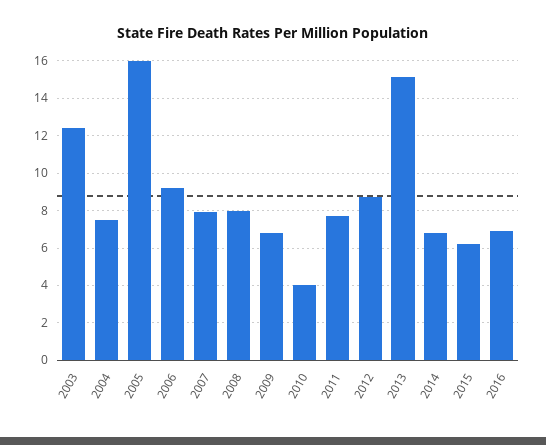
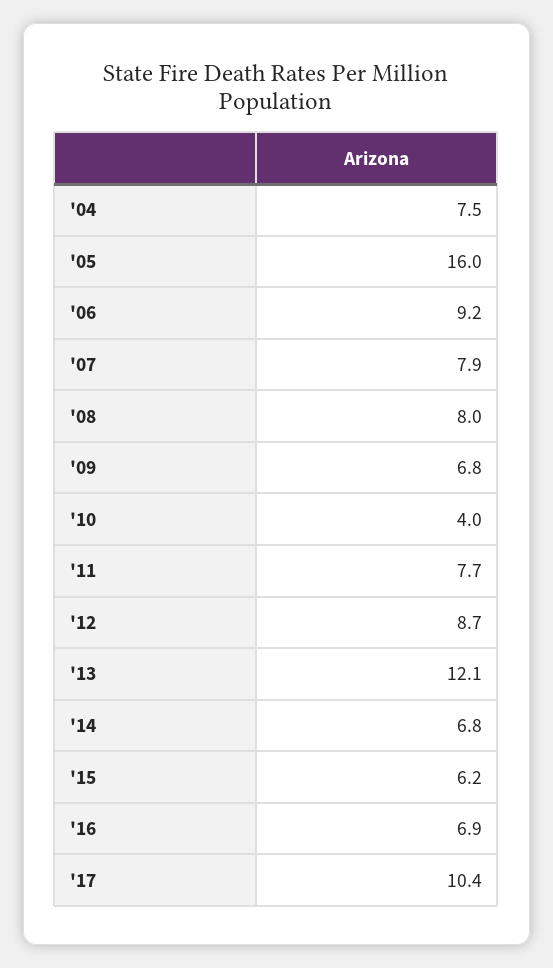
2003: 12.5 -> none
2013: 15 -> 12.1
'17: none -> 10.4

